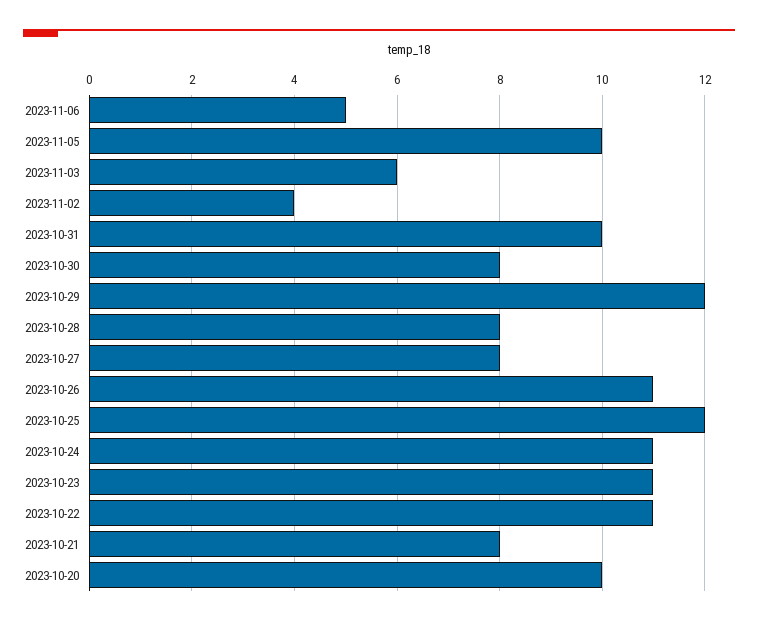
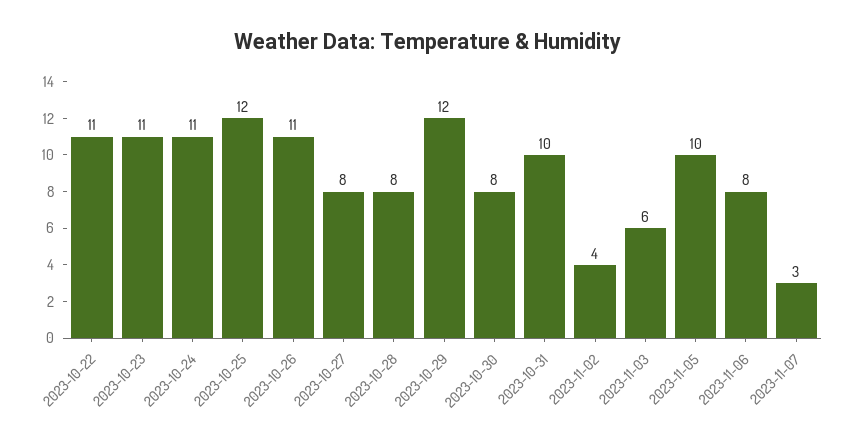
2023-11-06: 5 -> 8
2023-10-21: 8 -> none
2023-10-20: 10 -> none
2023-11-07: none -> 3

